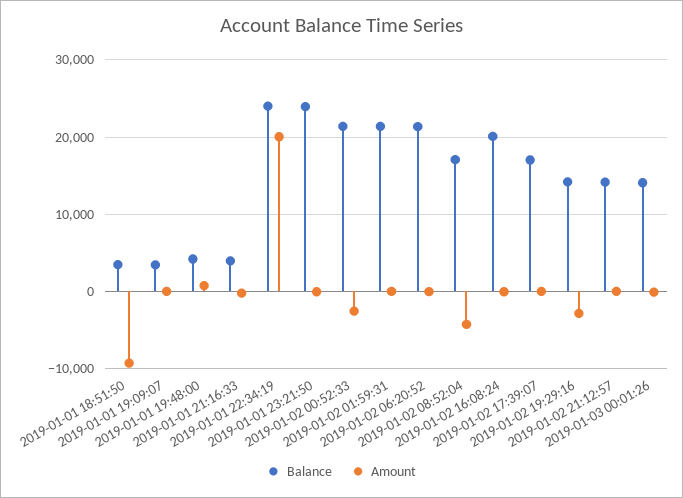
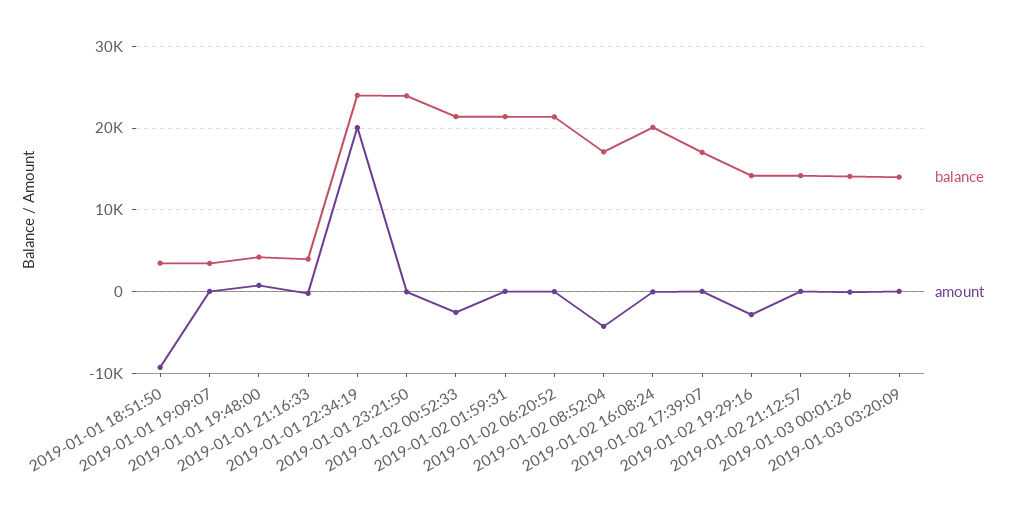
Balance, 2019-01-03 03:20:09: none -> 14000
Amount, 2019-01-03 03:20:09: none -> 0

